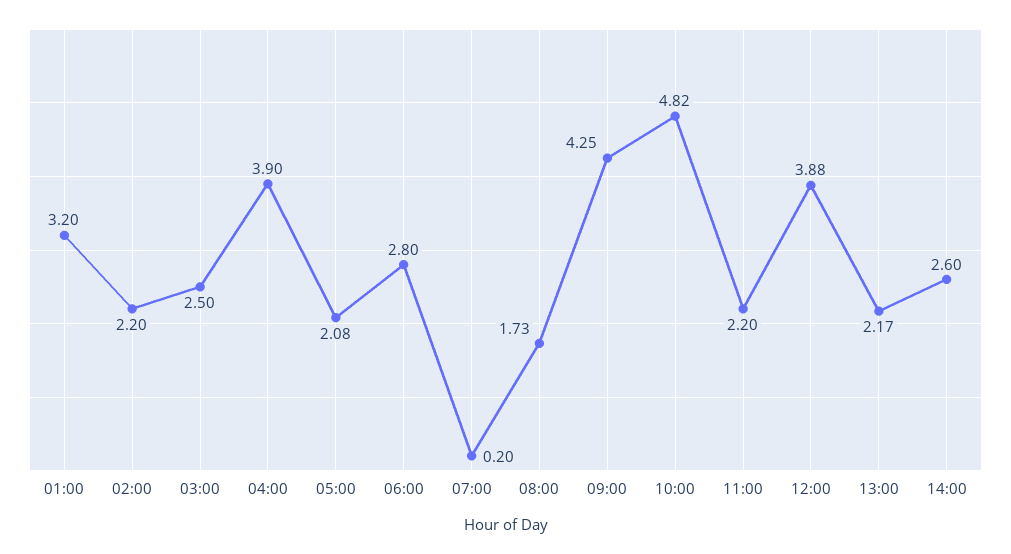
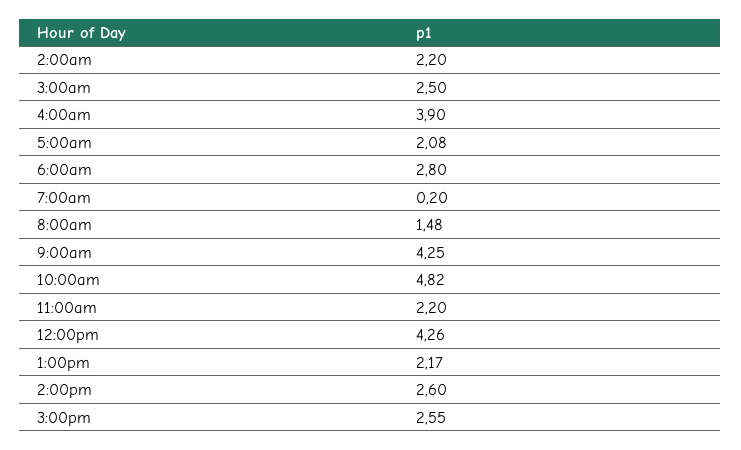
01:00: 3.2 -> none
08:00: 1.73 -> 1.48
12:00: 3.88 -> 4.26
3:00pm: none -> 2.55

